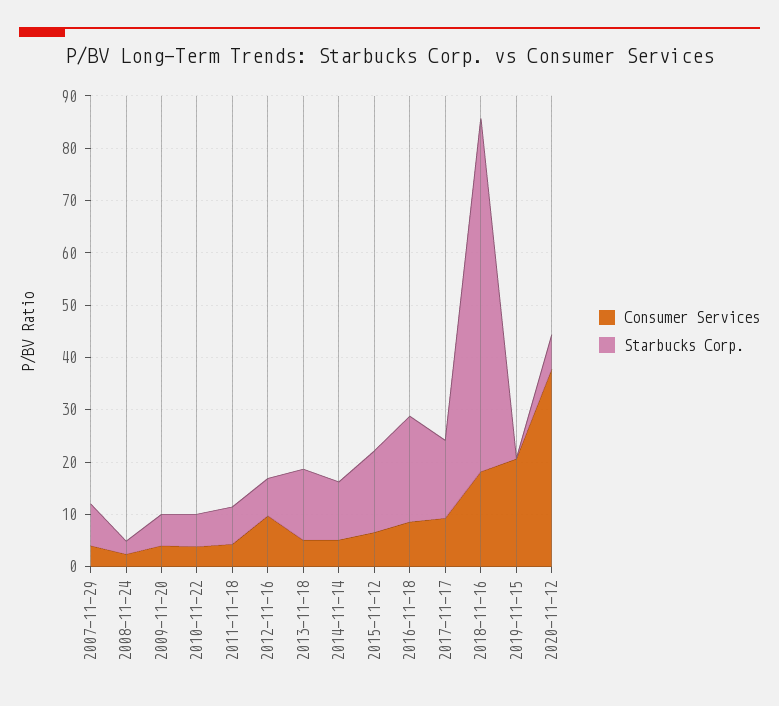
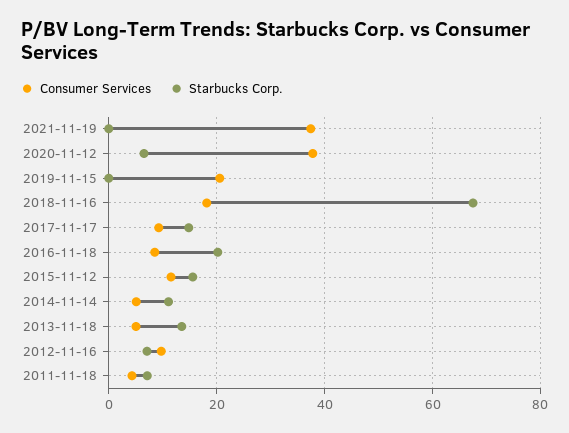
Consumer Services, 2007-11-29: 4 -> none
Starbucks Corp., 2007-11-29: 8 -> none
Consumer Services, 2008-11-24: 2 -> none
Starbucks Corp., 2008-11-24: 2 -> none
Consumer Services, 2009-11-20: 4 -> none
Starbucks Corp., 2009-11-20: 6 -> none
Consumer Services, 2010-11-22: 4 -> none
Starbucks Corp., 2010-11-22: 6 -> none
Consumer Services, 2015-11-12: 6 -> 12
Consumer Services, 2021-11-19: none -> 38
Starbucks Corp., 2021-11-19: none -> 0

